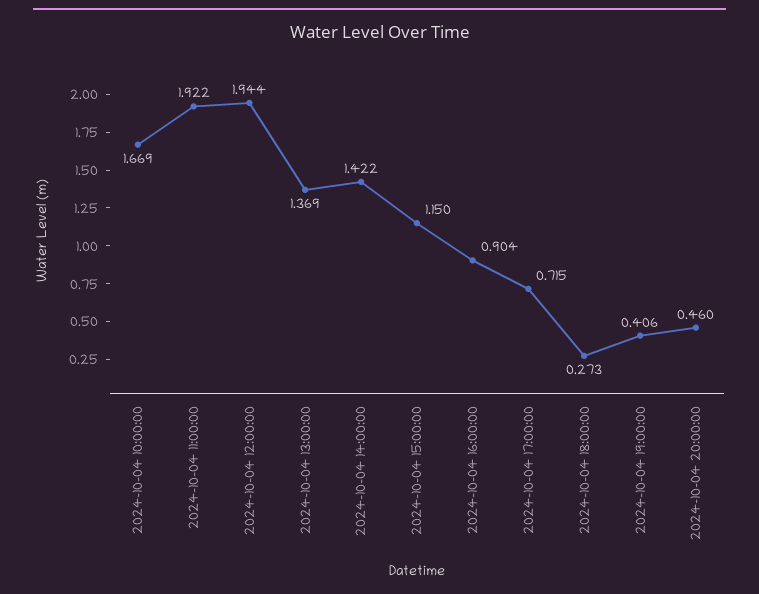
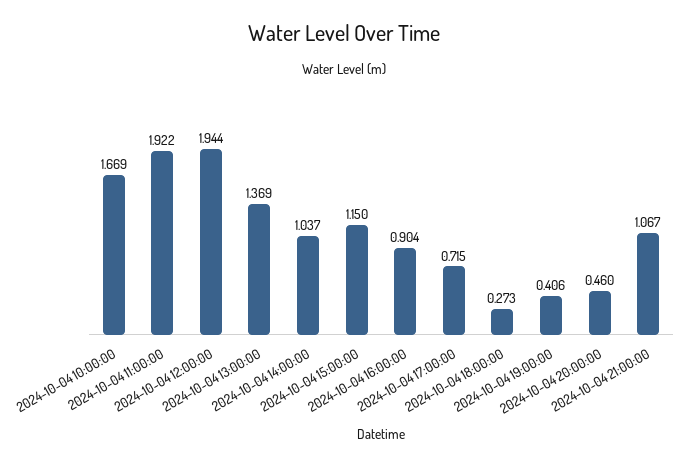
2024-10-04 14:00:00: 1.422 -> 1.037
2024-10-04 21:00:00: none -> 1.067

